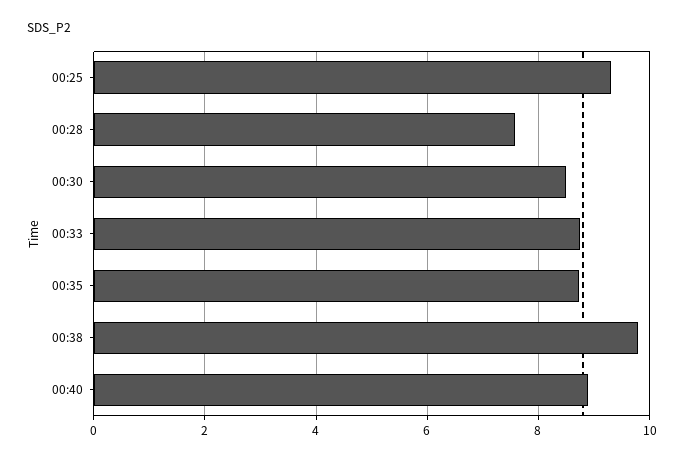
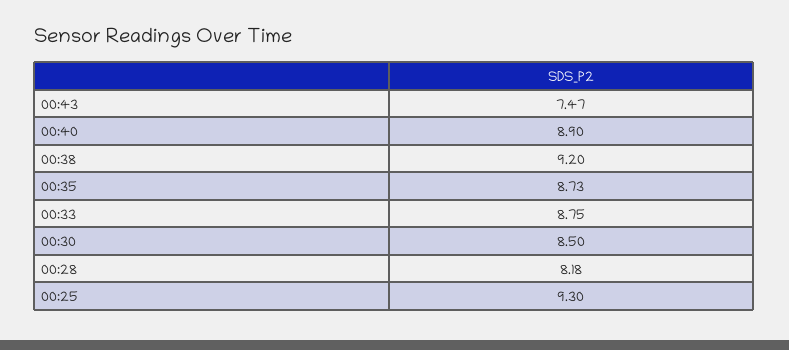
00:28: 7.6 -> 8.18
00:38: 9.8 -> 9.2
00:43: none -> 7.47

